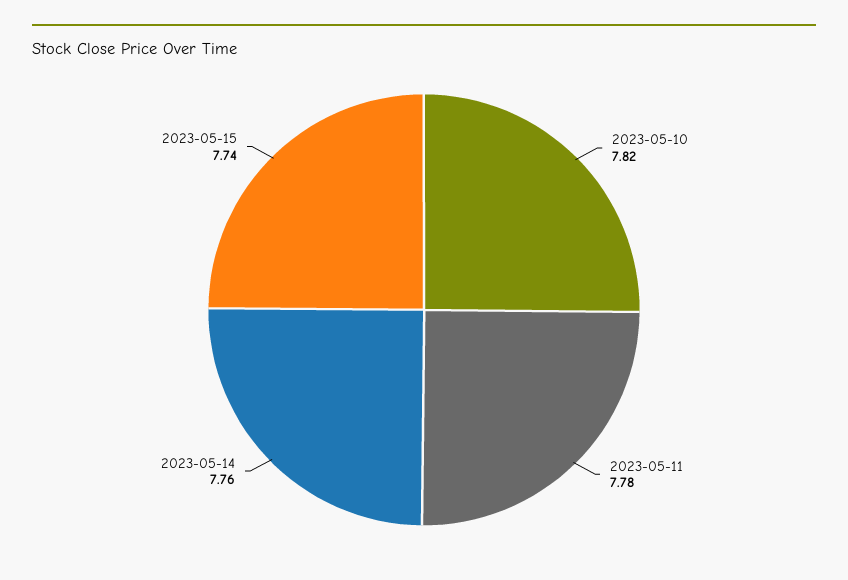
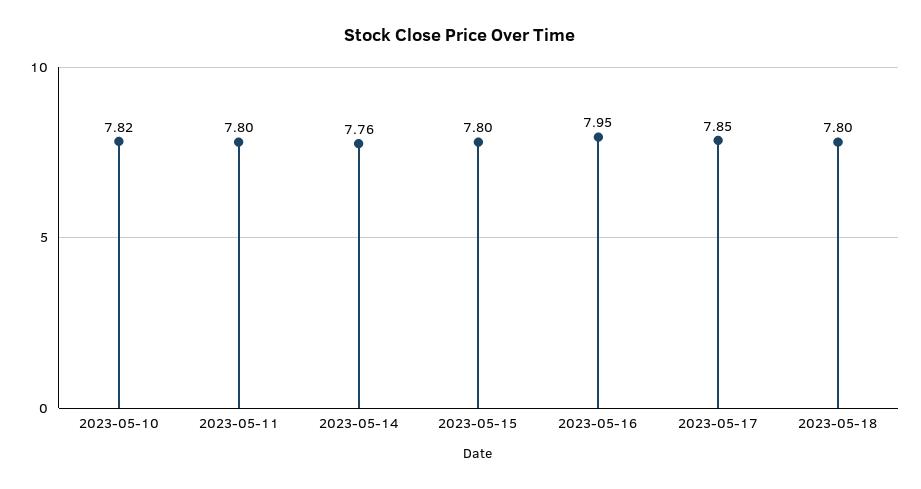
2023-05-11: 7.78 -> 7.8
2023-05-15: 7.74 -> 7.8
2023-05-16: none -> 7.95
2023-05-17: none -> 7.85
2023-05-18: none -> 7.8

